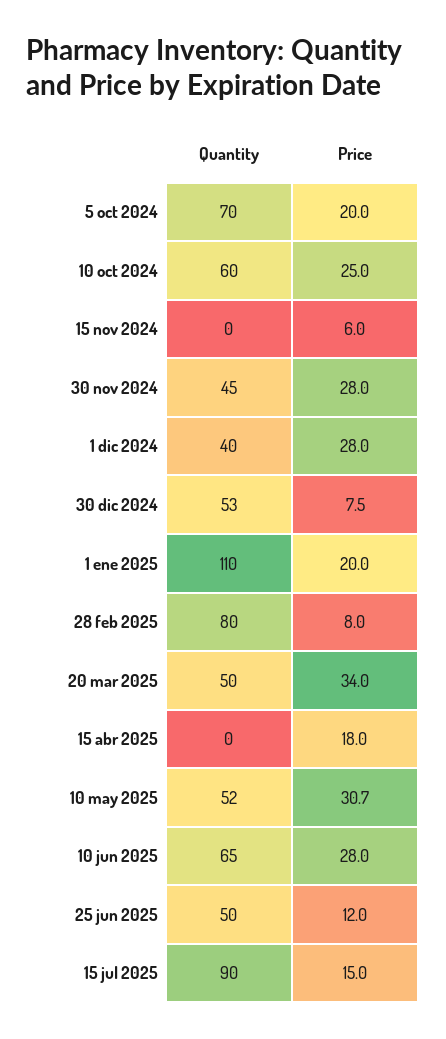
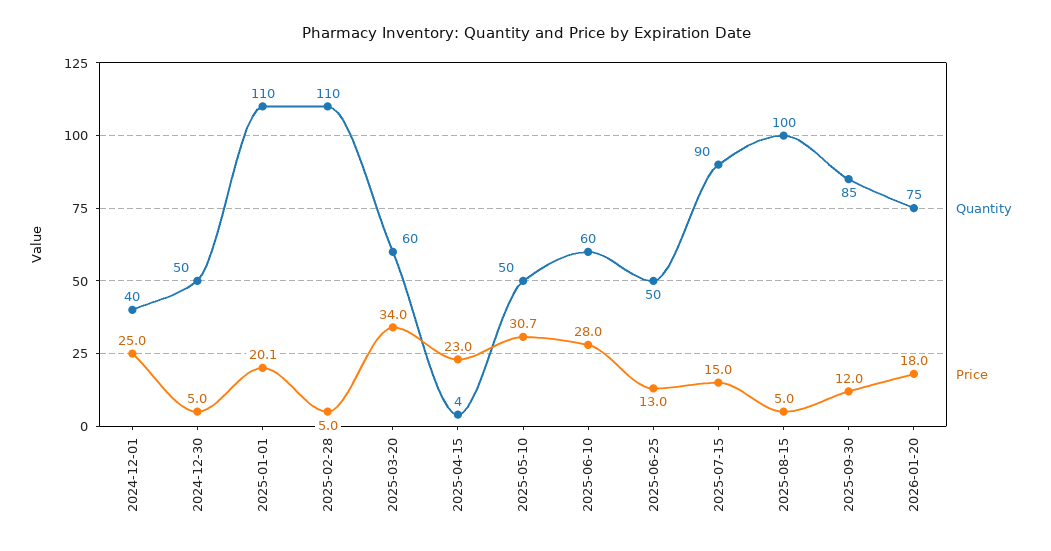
Quantity, 5 oct 2024: 70 -> none
Price, 5 oct 2024: 20 -> none
Quantity, 10 oct 2024: 60 -> none
Price, 10 oct 2024: 25 -> none
Quantity, 15 nov 2024: 0 -> none
Price, 15 nov 2024: 6 -> none
Quantity, 30 nov 2024: 45 -> none
Price, 30 nov 2024: 28 -> none
Price, 1 dic 2024: 28 -> 25
Quantity, 30 dic 2024: 53 -> 50
Price, 30 dic 2024: 7.5 -> 5
Price, 1 ene 2025: 20 -> 20.1
Quantity, 28 feb 2025: 80 -> 110
Price, 28 feb 2025: 8 -> 5
Quantity, 20 mar 2025: 50 -> 60
Quantity, 15 abr 2025: 0 -> 4
Price, 15 abr 2025: 18 -> 23
Quantity, 10 may 2025: 52 -> 50
Quantity, 10 jun 2025: 65 -> 60
Price, 25 jun 2025: 12 -> 13
Quantity, 2025-08-15: none -> 100
Price, 2025-08-15: none -> 5
Quantity, 2025-09-30: none -> 85
Price, 2025-09-30: none -> 12
Quantity, 2026-01-20: none -> 75
Price, 2026-01-20: none -> 18

